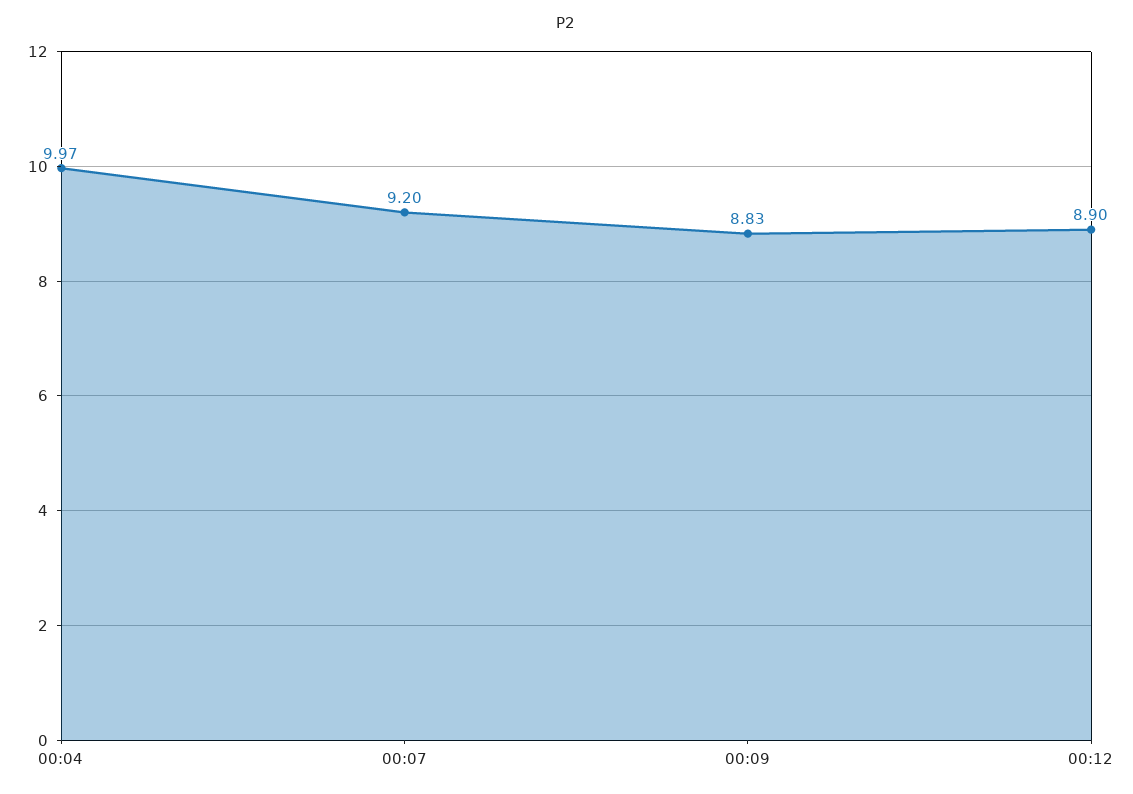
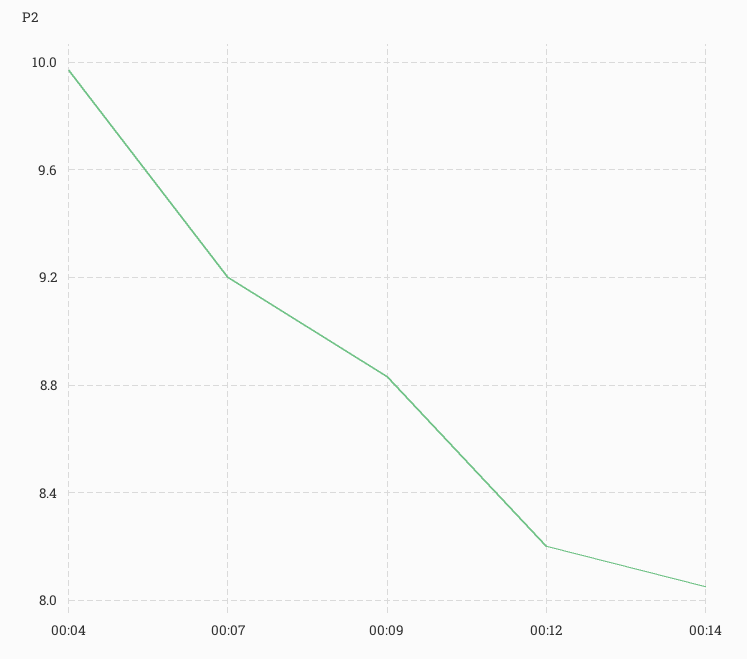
00:12: 8.9 -> 8.2
00:14: none -> 8.05

